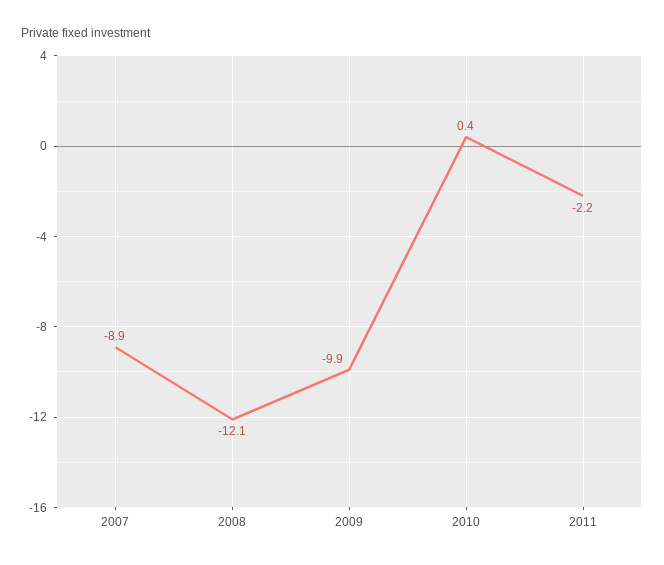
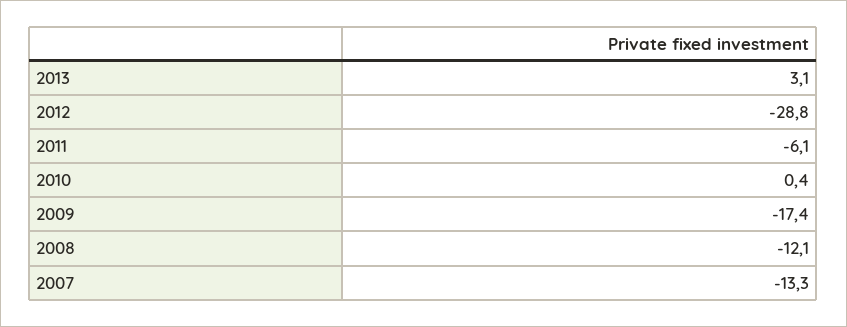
2007: -8.9 -> -13.3
2009: -9.9 -> -17.4
2011: -2.2 -> -6.1
2013: none -> 3.1
2012: none -> -28.8

